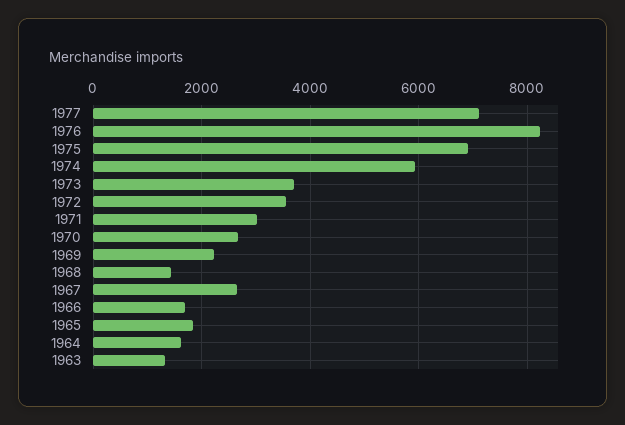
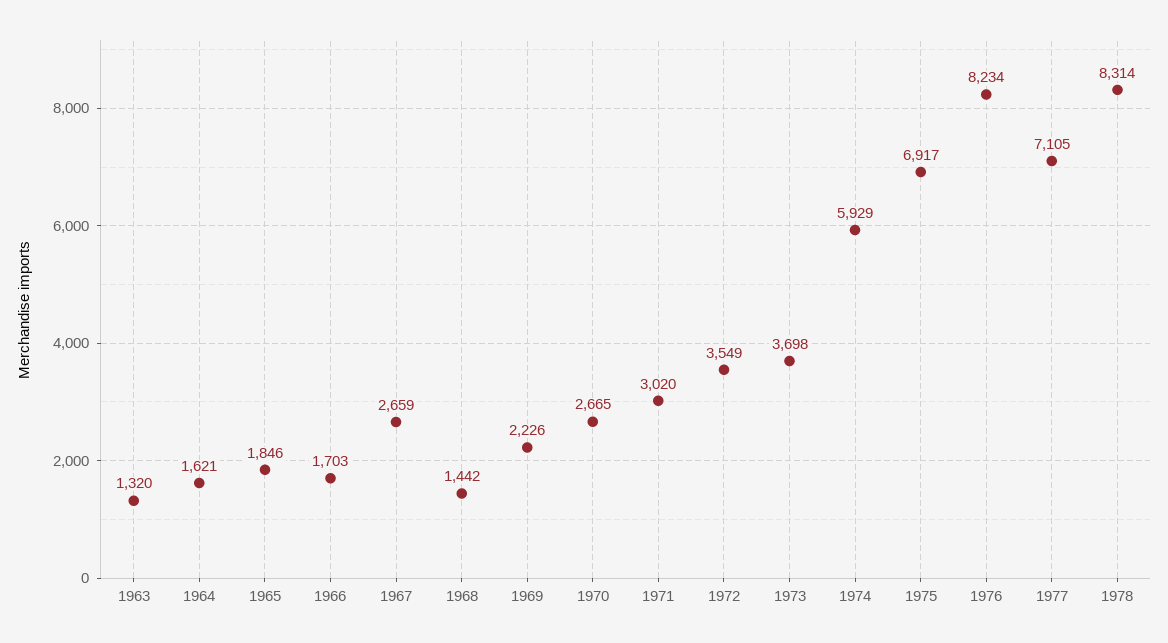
1978: none -> 8314

